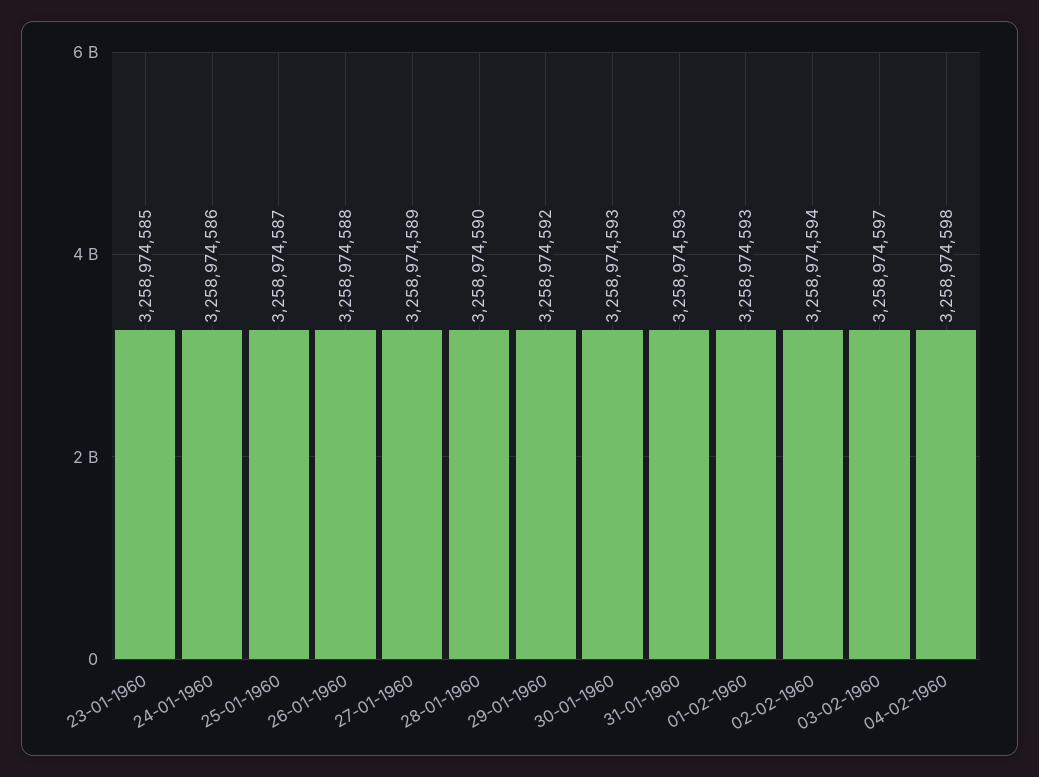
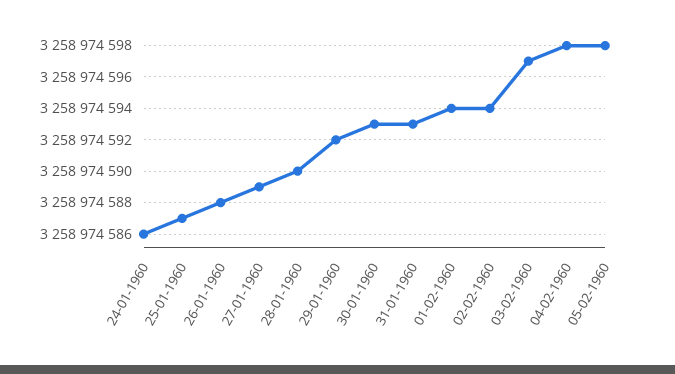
23-01-1960: 3258974585 -> none
01-02-1960: 3258974593 -> 3258974594
05-02-1960: none -> 3258974598

